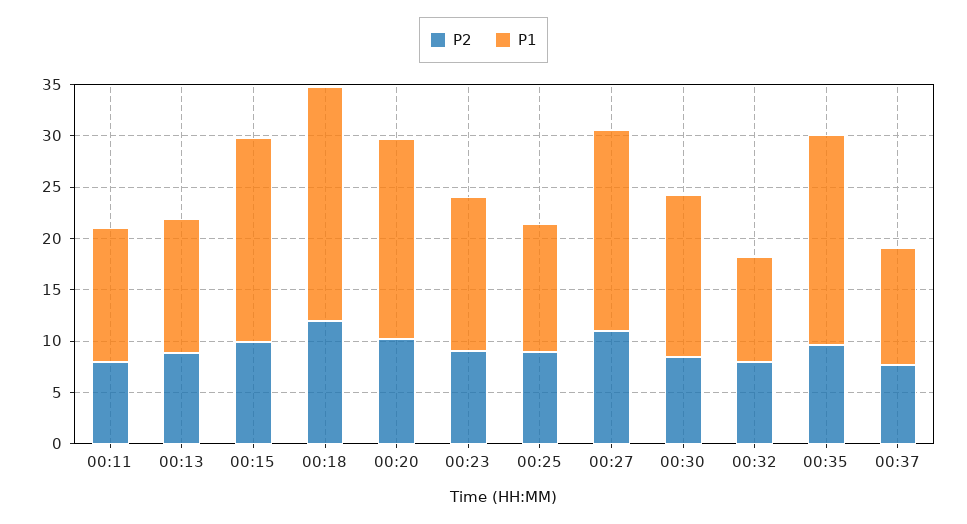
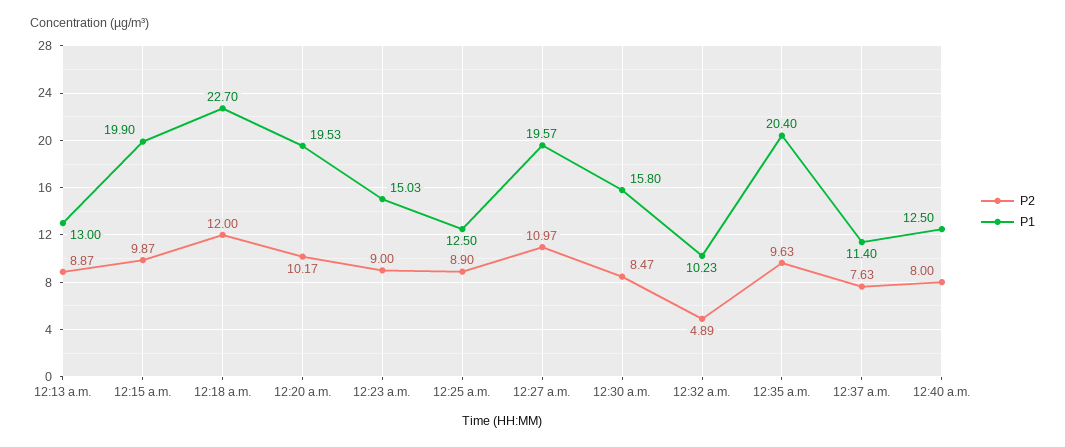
P2, 00:11: 8 -> none
P1, 00:11: 13 -> none
P2, 00:32: 8 -> 4.89
P2, 12:40 a.m.: none -> 8
P1, 12:40 a.m.: none -> 12.5

